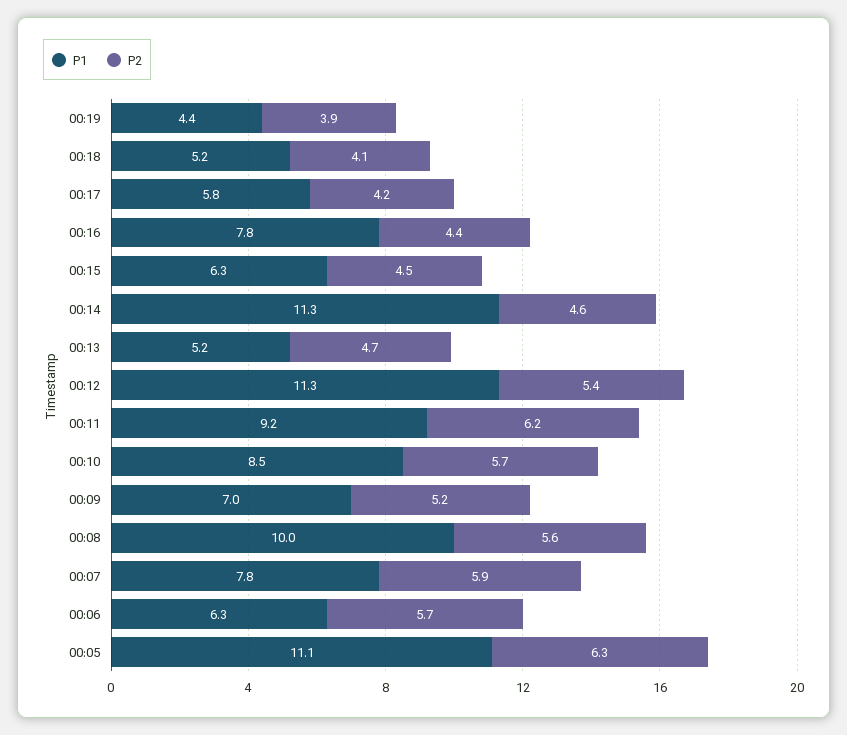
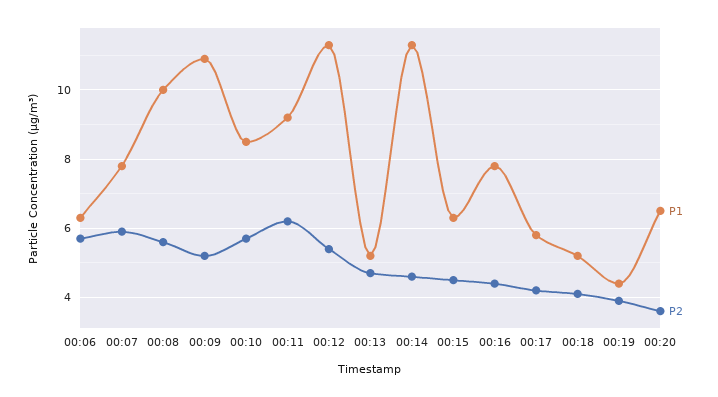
P1, 00:09: 7 -> 11
P1, 00:05: 11.1 -> none
P2, 00:05: 6.3 -> none
P1, 00:20: none -> 6.5
P2, 00:20: none -> 3.5

